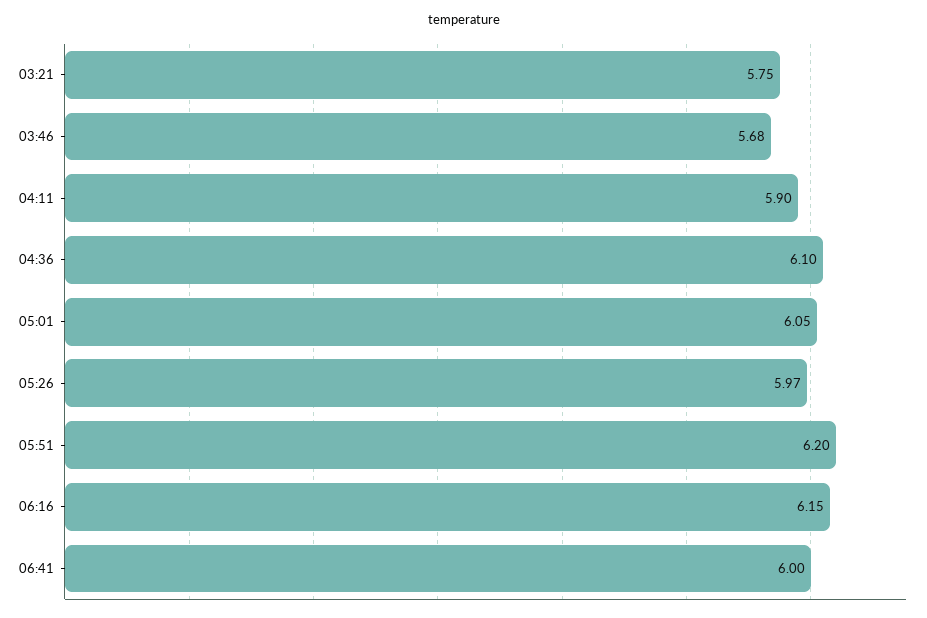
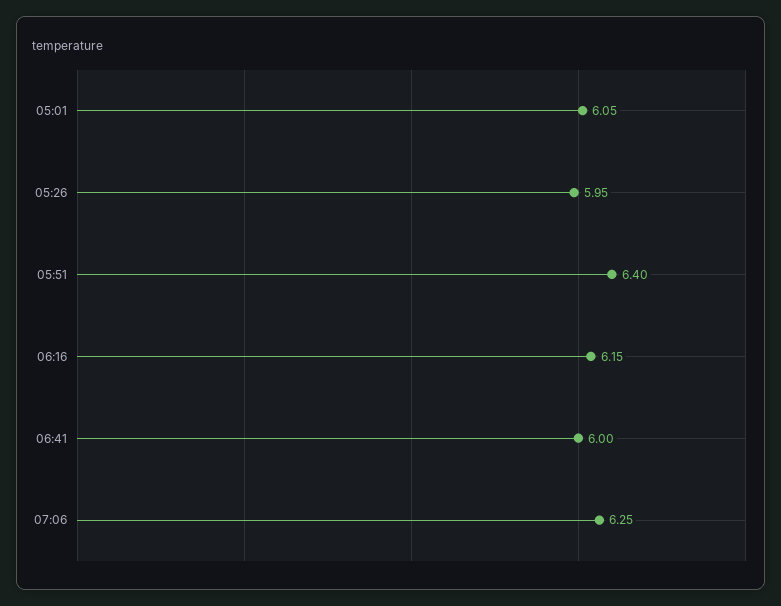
03:21: 5.75 -> none
03:46: 5.68 -> none
04:11: 5.9 -> none
04:36: 6.1 -> none
05:26: 5.97 -> 5.95
05:51: 6.2 -> 6.4
07:06: none -> 6.25

